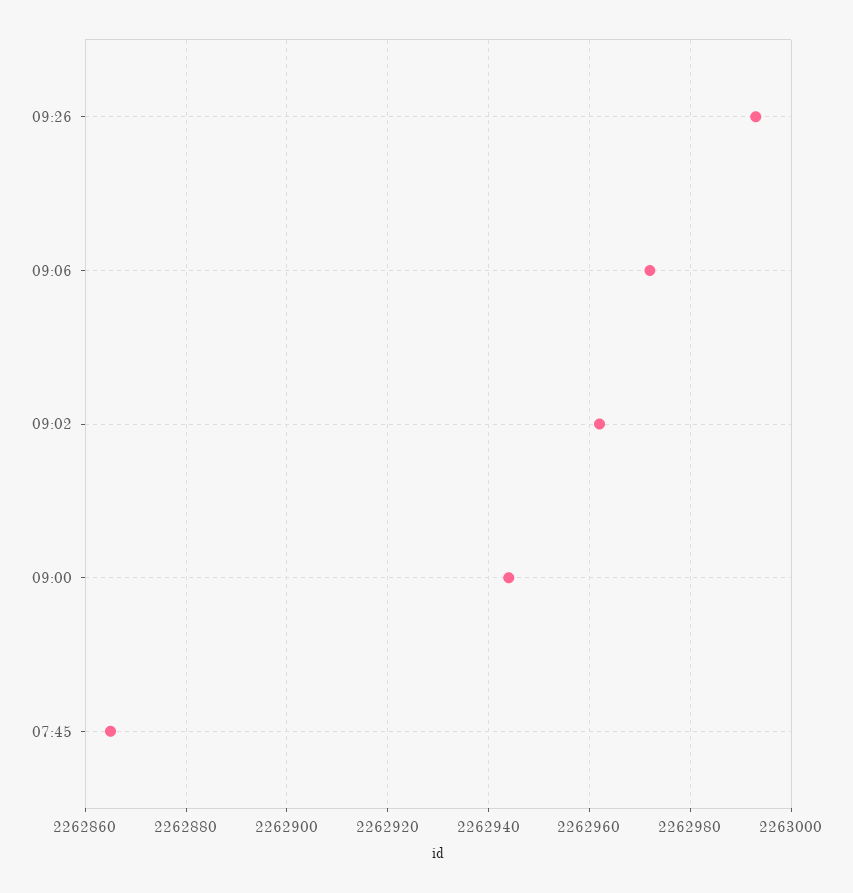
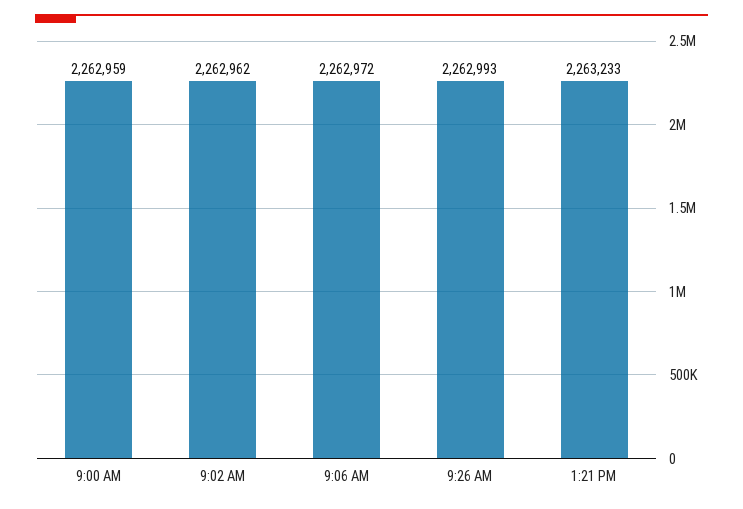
09:00: 2262945 -> 2262959
07:45: 2262865 -> none
1:21 PM: none -> 2263233

